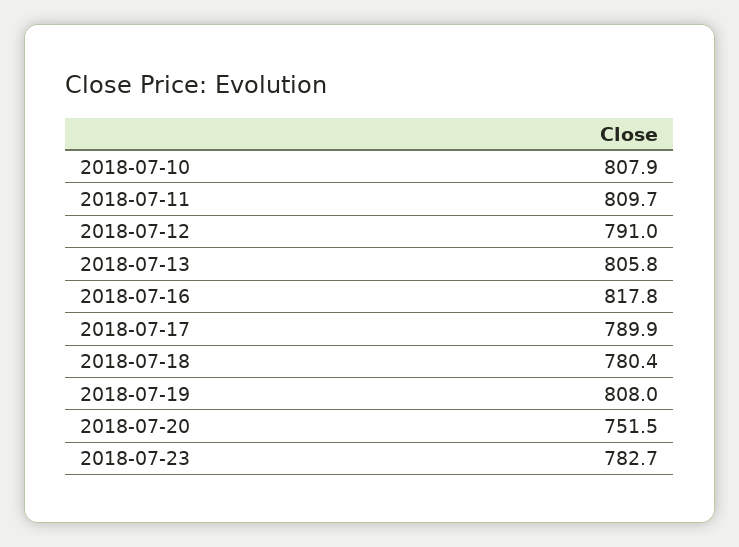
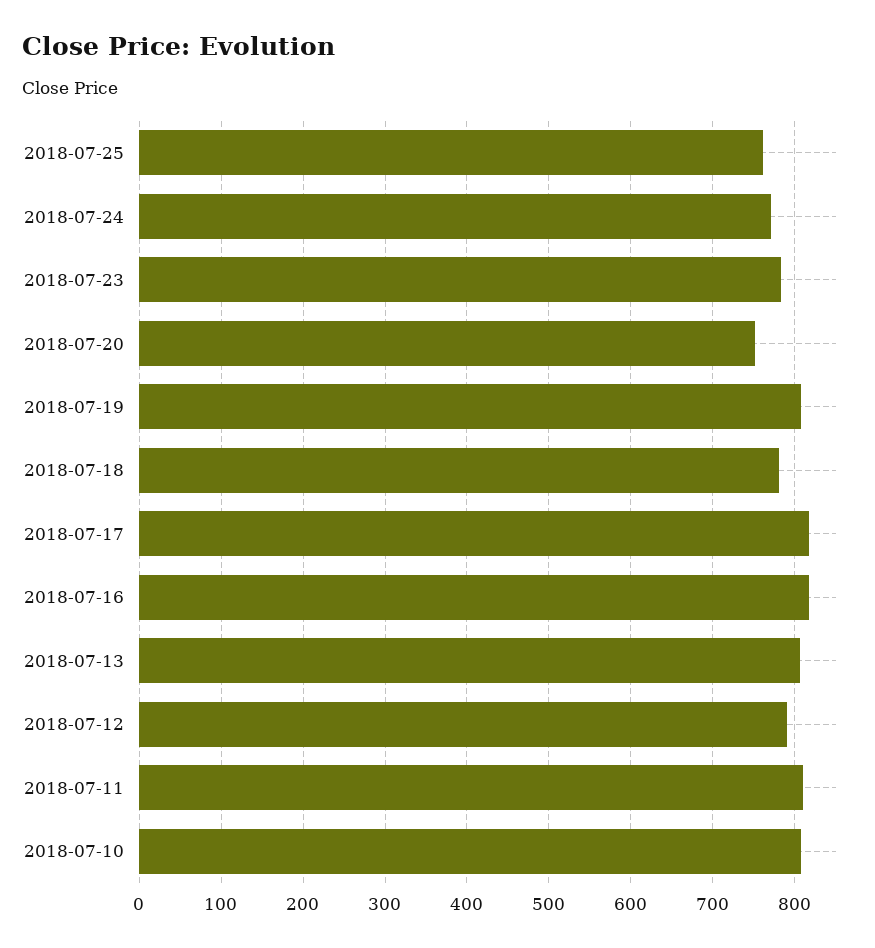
2018-07-17: 789.9 -> 820
2018-07-25: none -> 760
2018-07-24: none -> 770

